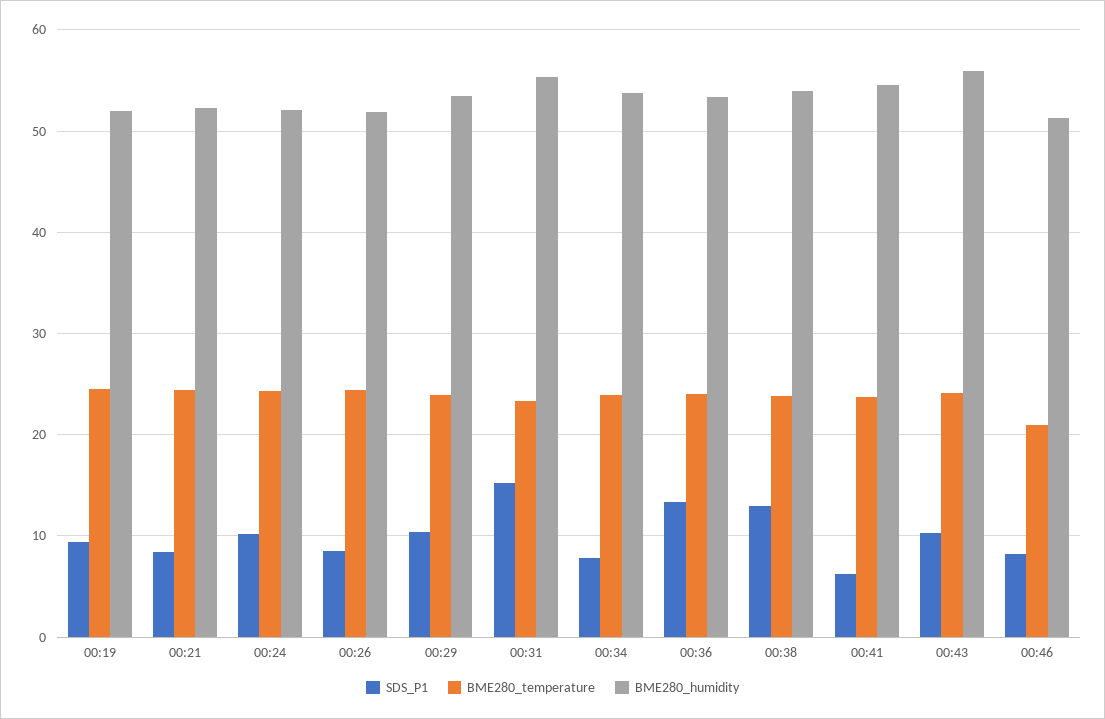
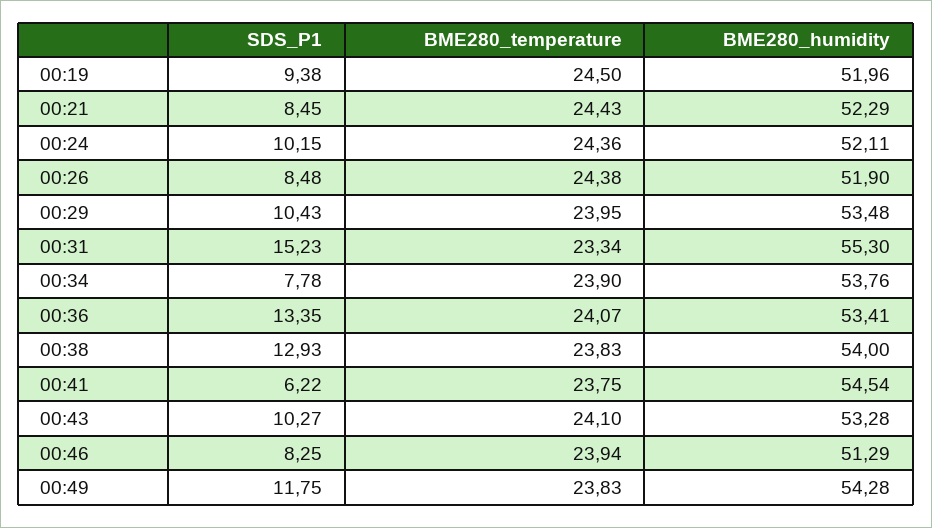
BME280_humidity, 00:43: 56 -> 53.28
BME280_temperature, 00:46: 21 -> 23.94
SDS_P1, 00:49: none -> 11.75
BME280_temperature, 00:49: none -> 23.83
BME280_humidity, 00:49: none -> 54.28

